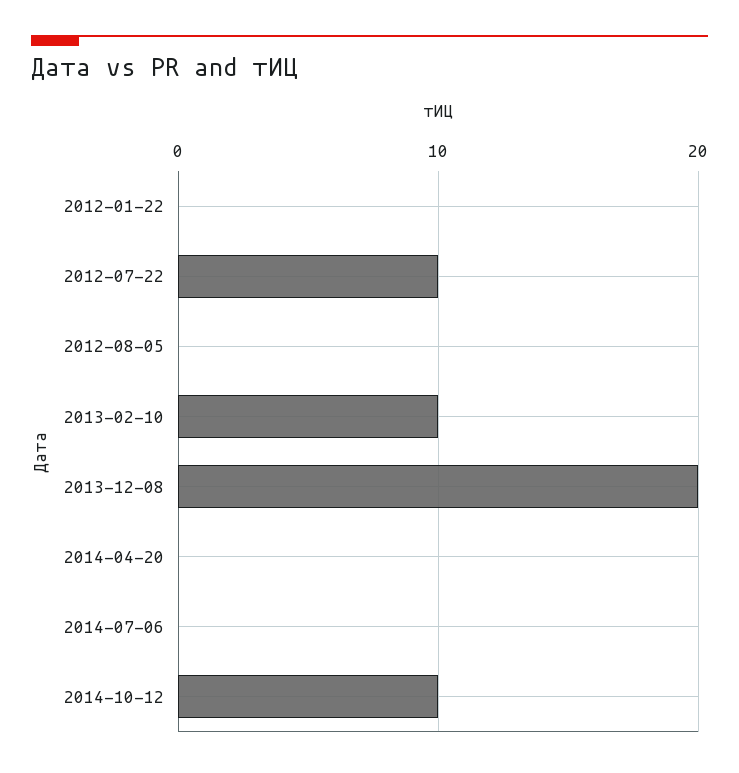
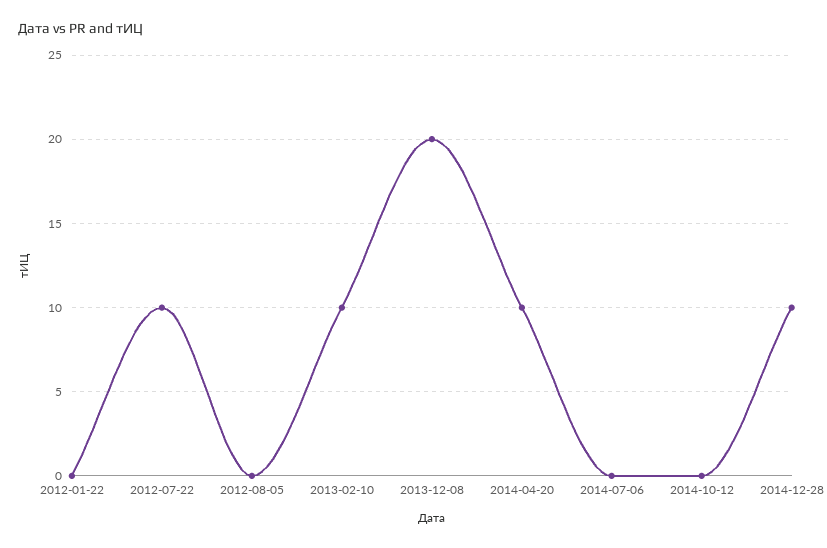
2014-04-20: 0 -> 10
2014-10-12: 10 -> 0
2014-12-28: none -> 10

